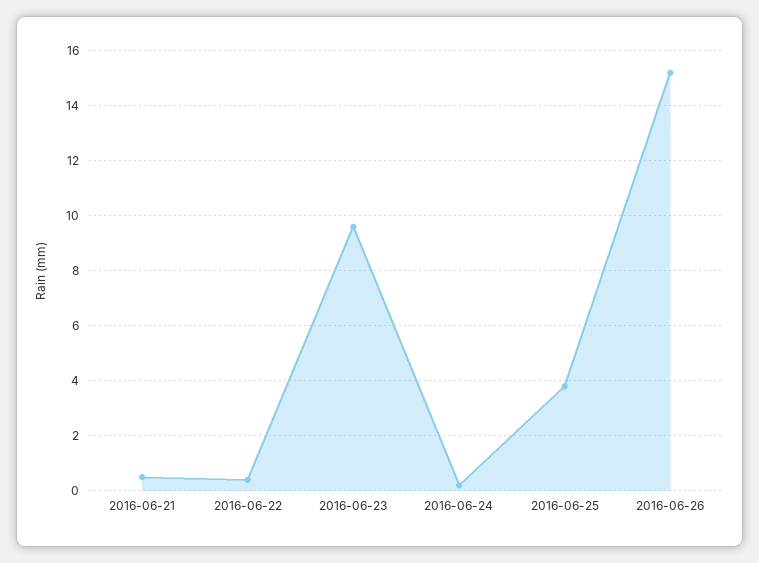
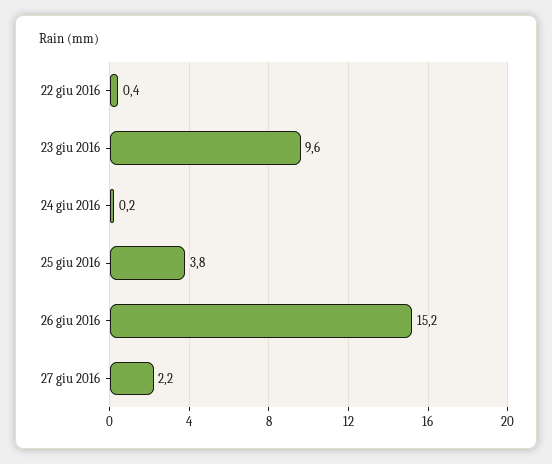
2016-06-21: 0.5 -> none
27 giu 2016: none -> 2.2

